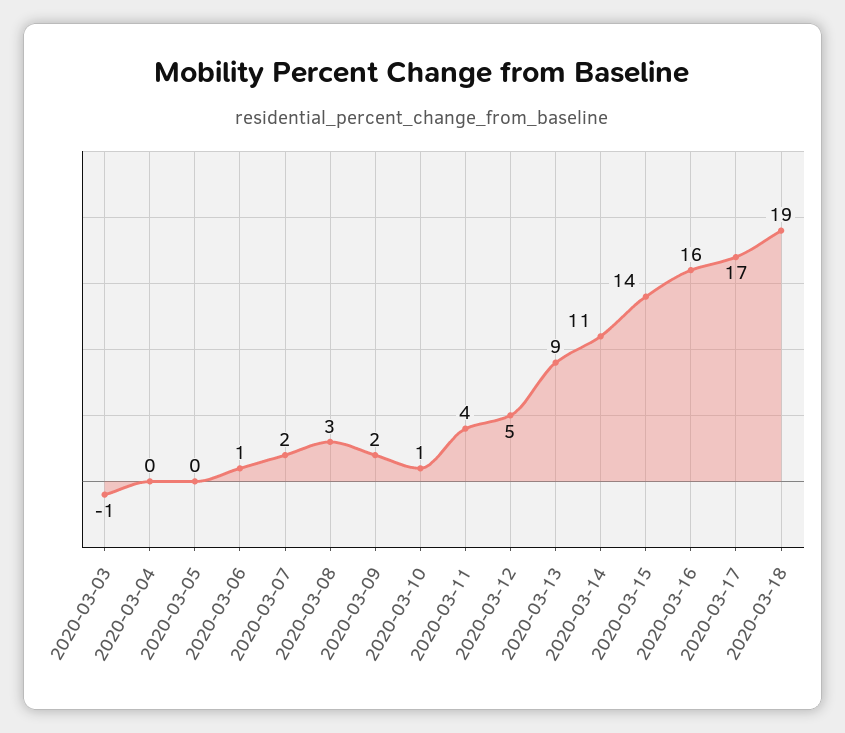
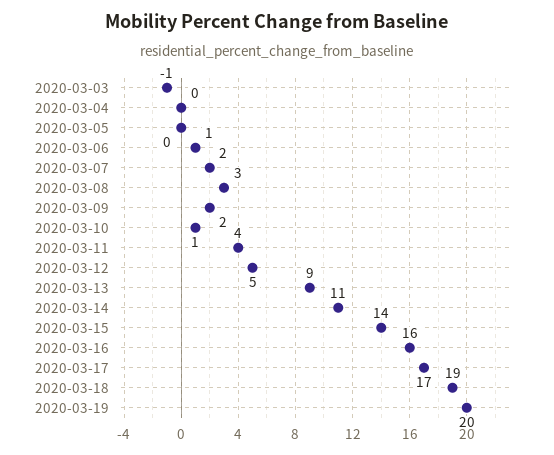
2020-03-19: none -> 20

